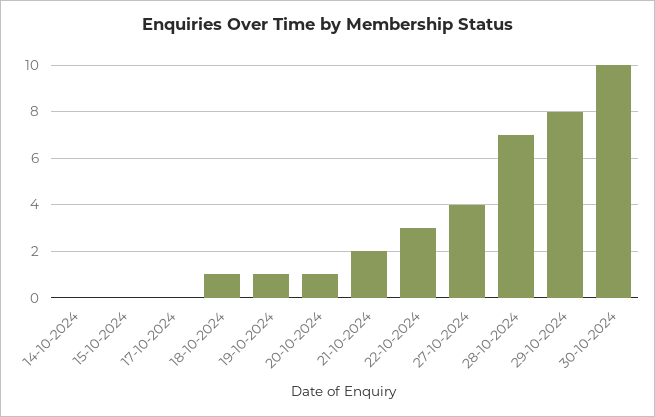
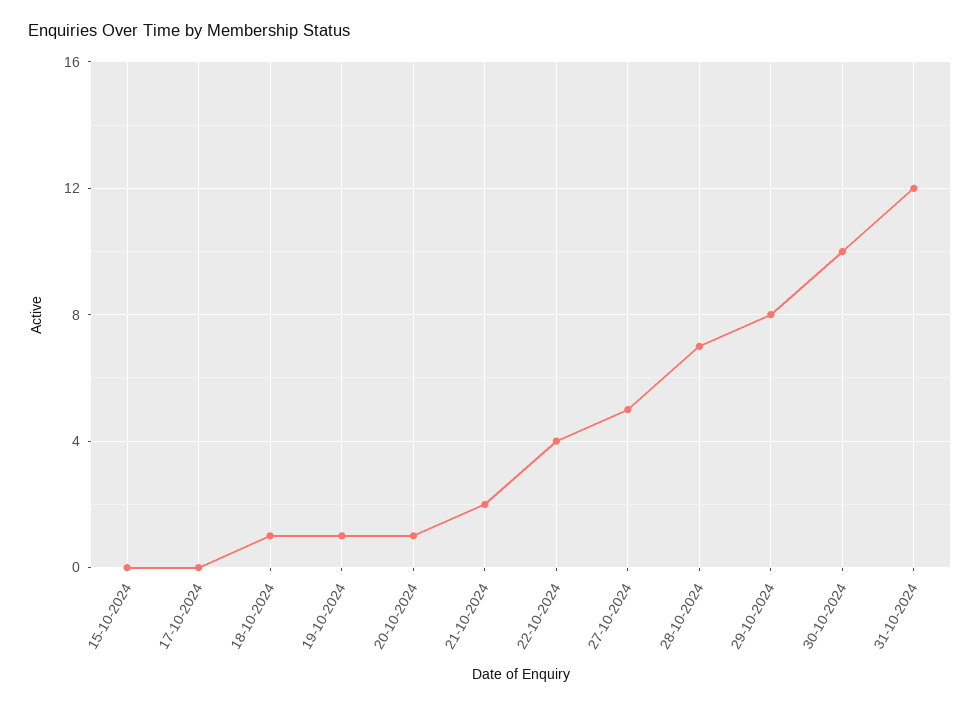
14-10-2024: 0 -> none
22-10-2024: 3 -> 4
27-10-2024: 4 -> 5
31-10-2024: none -> 12

